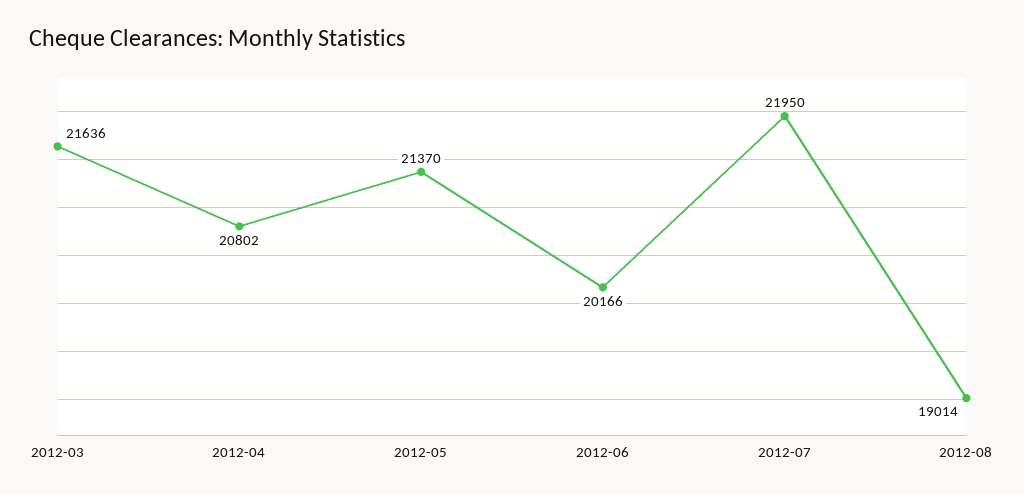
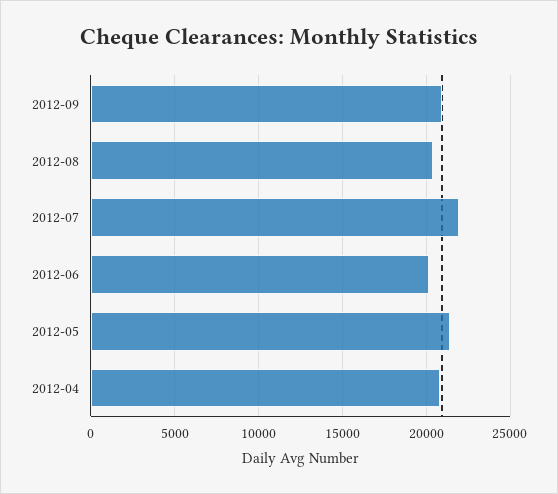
2012-03: 21636 -> none
2012-08: 19014 -> 20500
2012-09: none -> 21000

